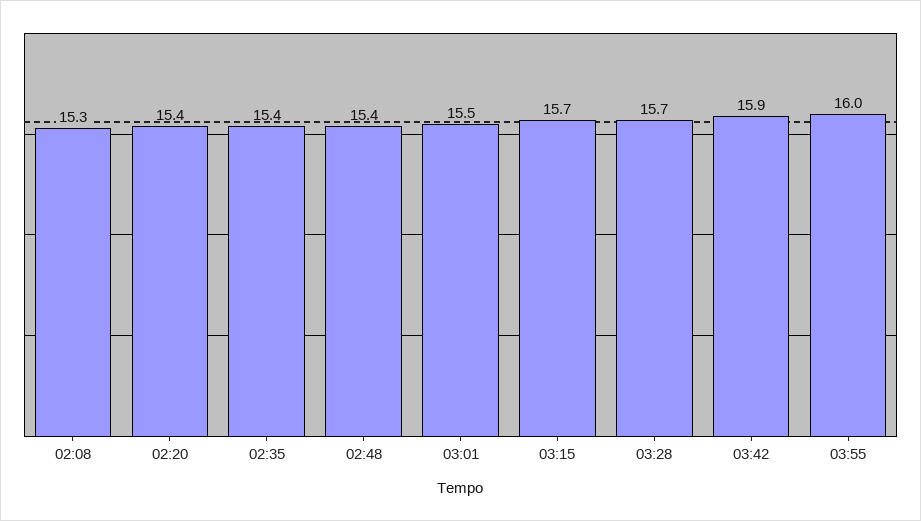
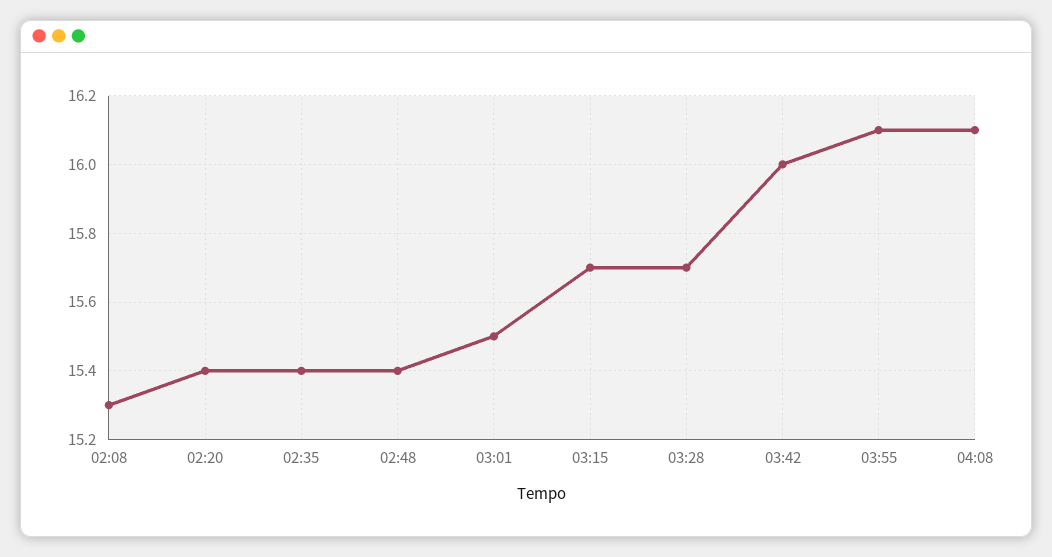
03:42: 15.9 -> 16
03:55: 16 -> 16.1
04:08: none -> 16.1

